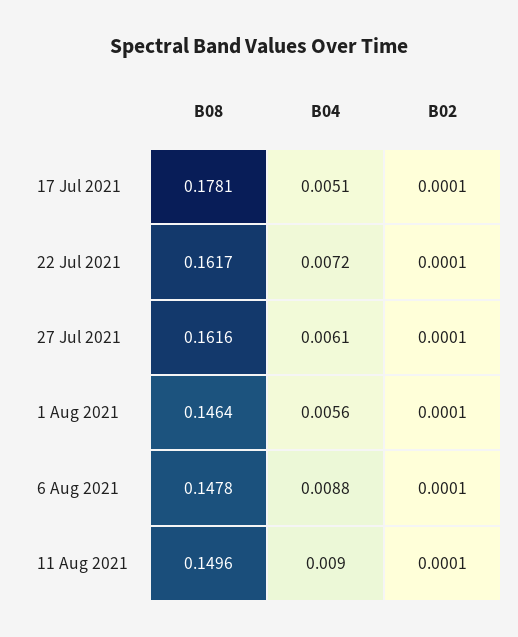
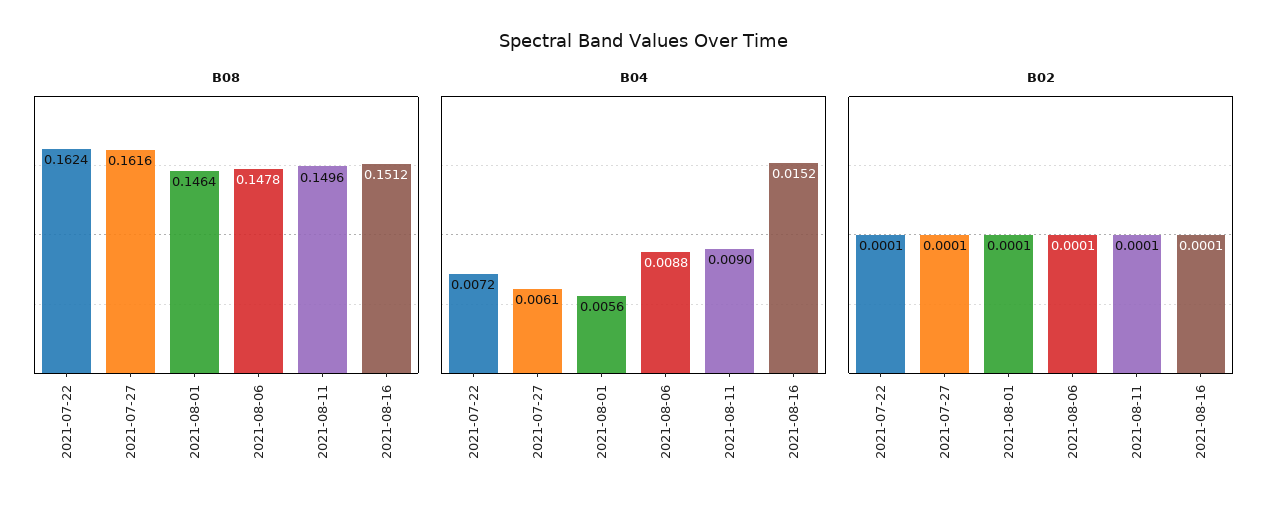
B08, 17 Jul 2021: 0.1781 -> none
B04, 17 Jul 2021: 0.0051 -> none
B02, 17 Jul 2021: 0.0001 -> none
B08, 22 Jul 2021: 0.1617 -> 0.1624
B08, 2021-08-16: none -> 0.1512
B04, 2021-08-16: none -> 0.0152
B02, 2021-08-16: none -> 0.0001

